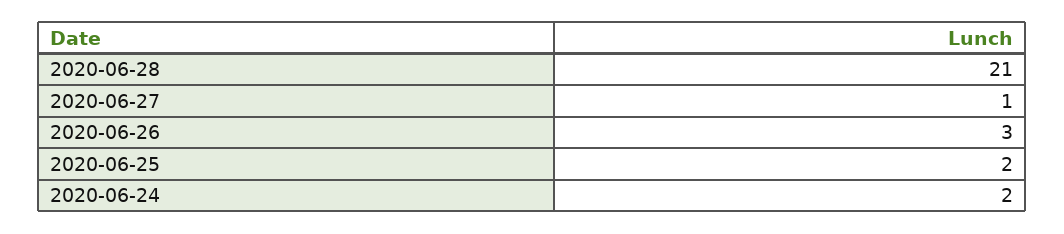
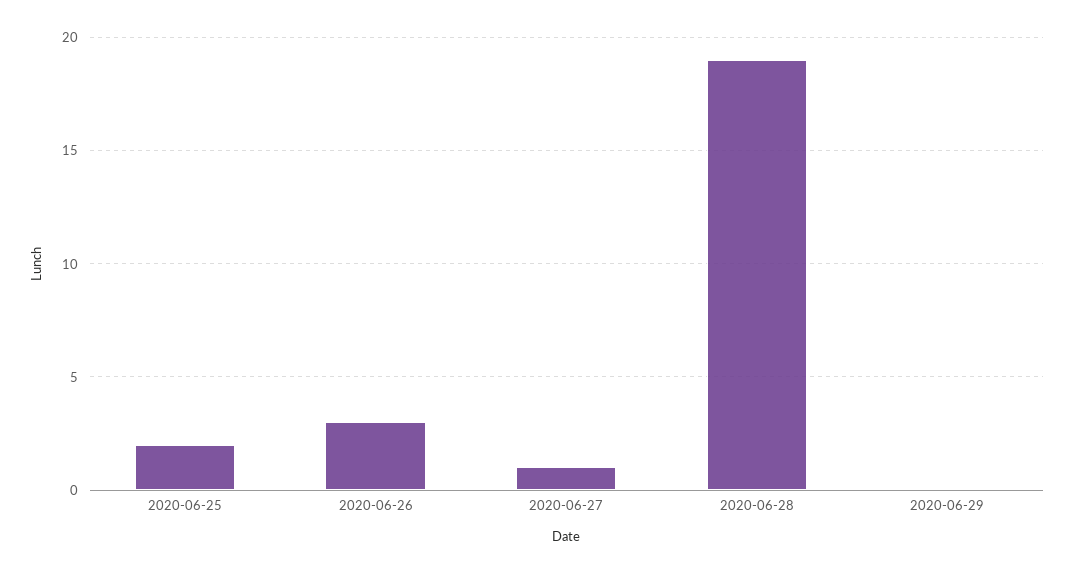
2020-06-28: 21 -> 19
2020-06-24: 2 -> none
2020-06-29: none -> 0

